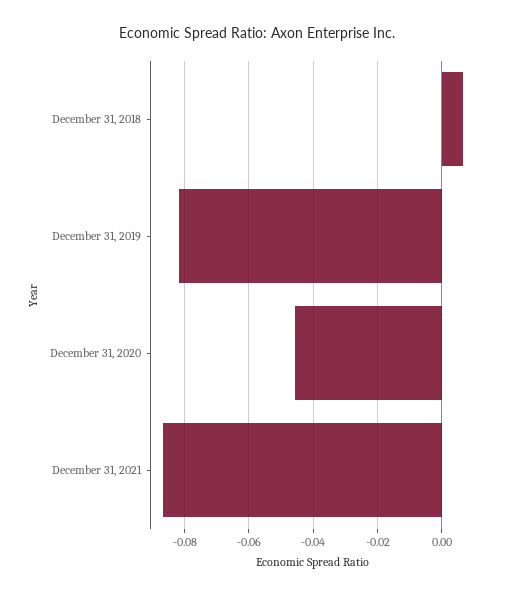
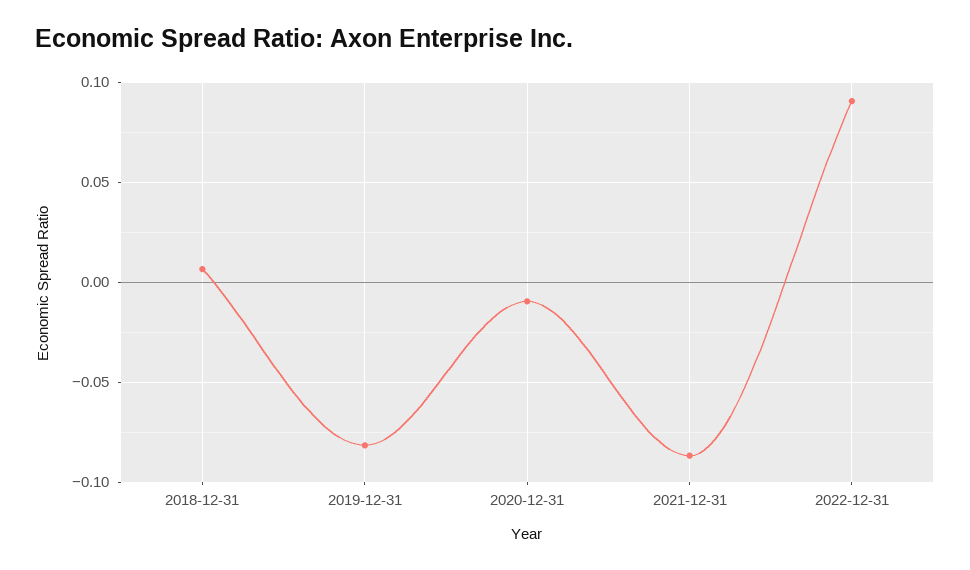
December 31, 2020: -0.046 -> -0.01
2022-12-31: none -> 0.09

